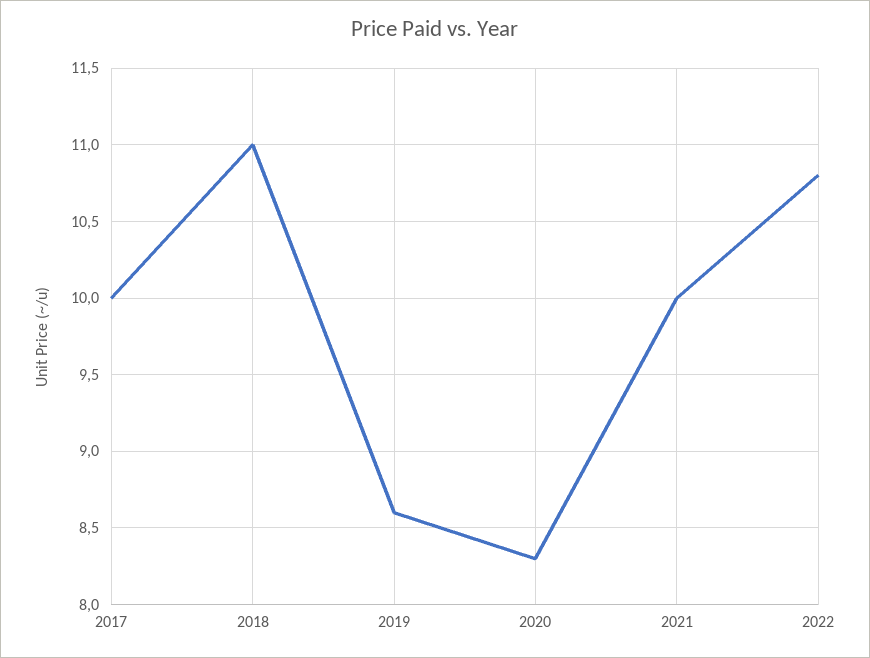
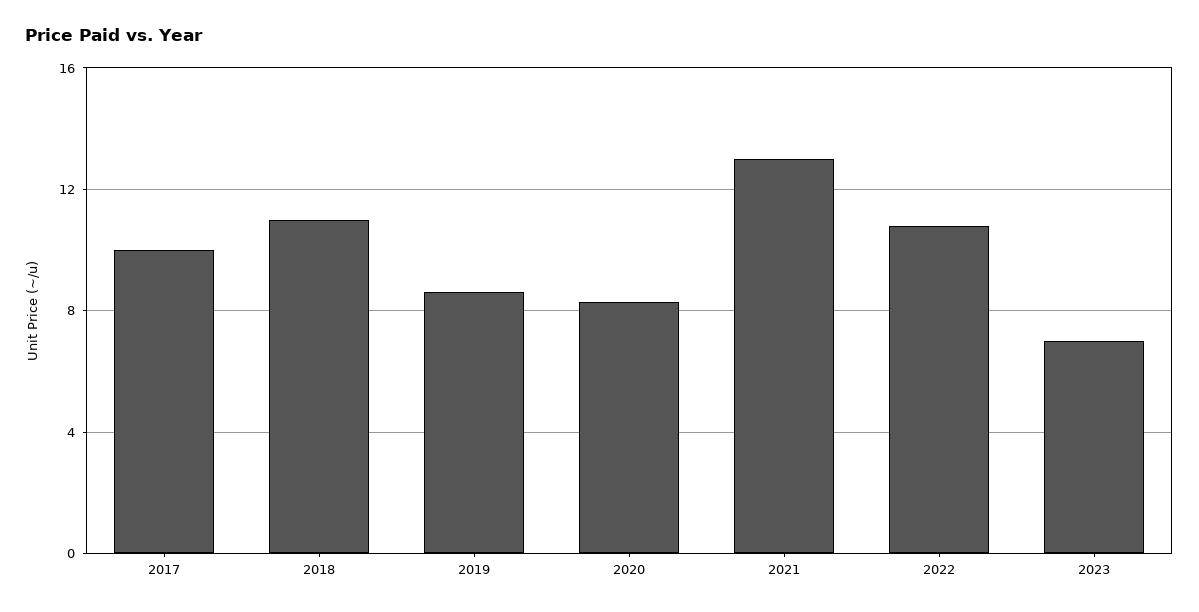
2021: 10 -> 13
2023: none -> 7

